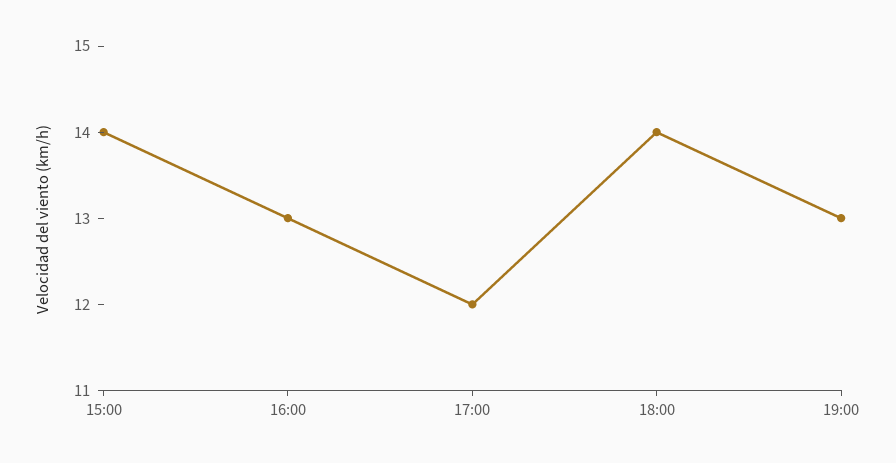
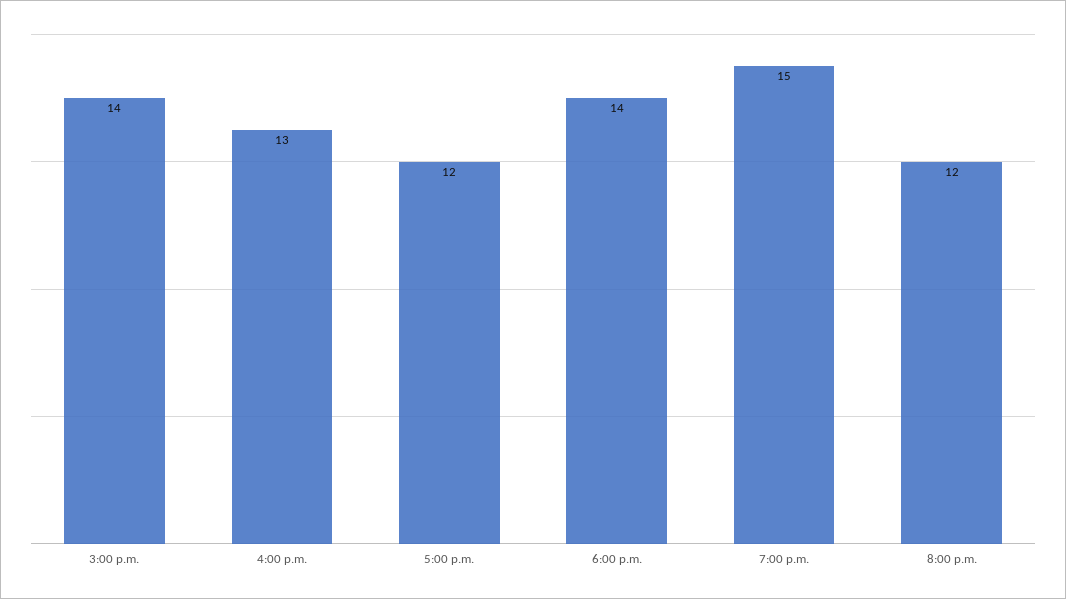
19:00: 13 -> 15
8:00 p.m.: none -> 12

